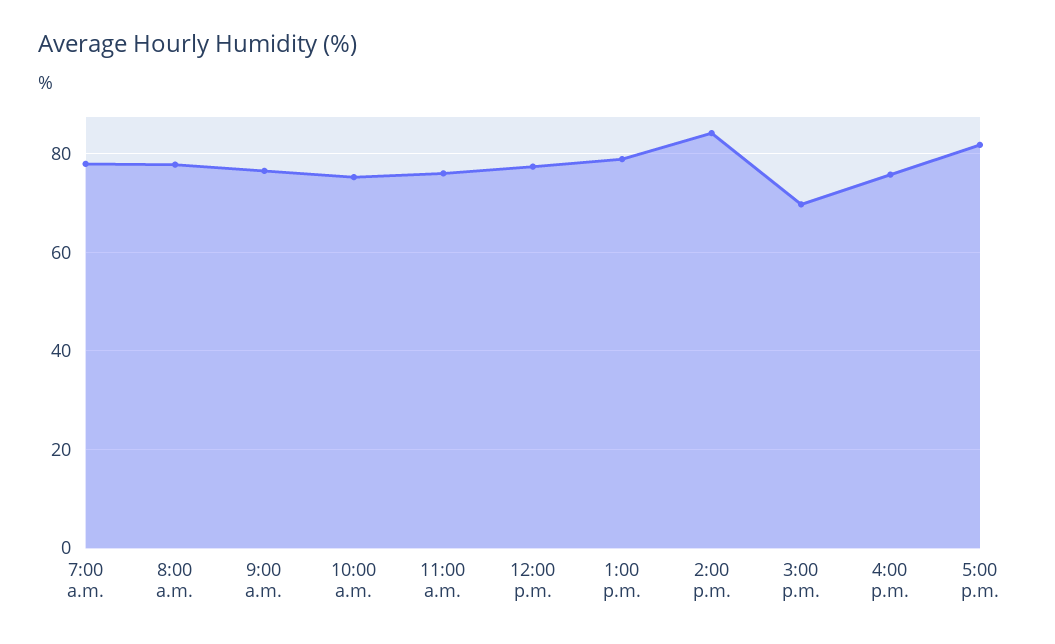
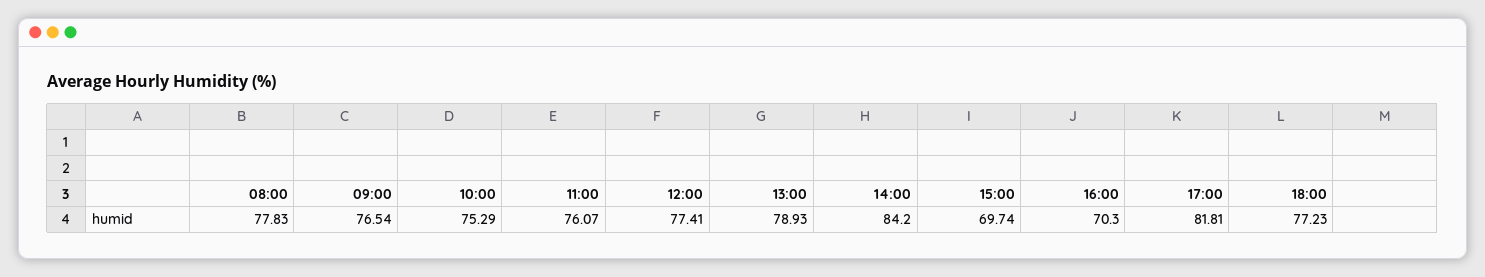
7:00 a.m.: 78 -> none
4:00 p.m.: 76 -> 70.3
18:00: none -> 77.23

